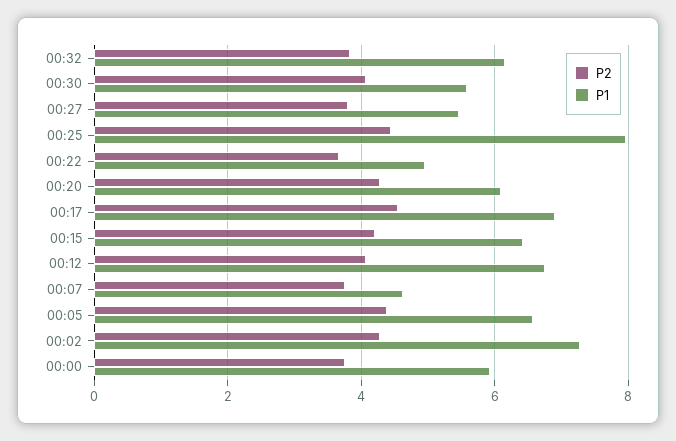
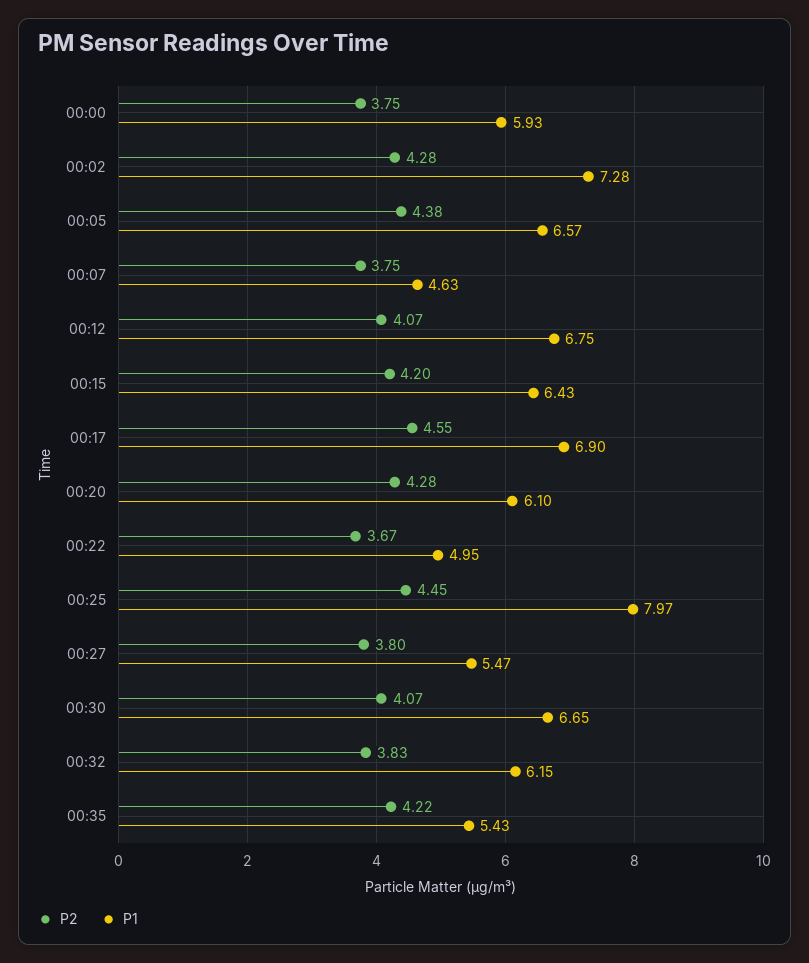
P1, 00:30: 5.6 -> 6.65
P2, 00:35: none -> 4.22
P1, 00:35: none -> 5.43

